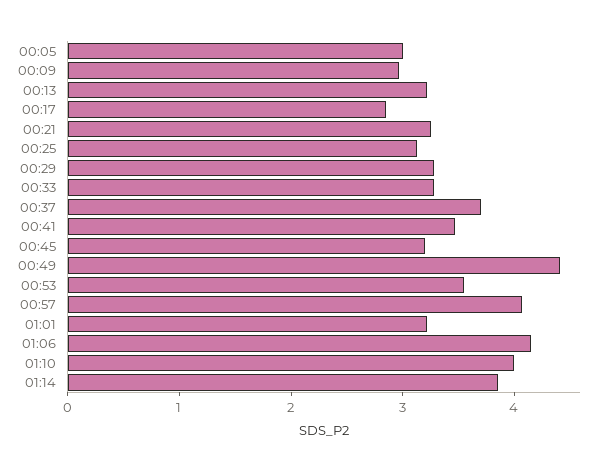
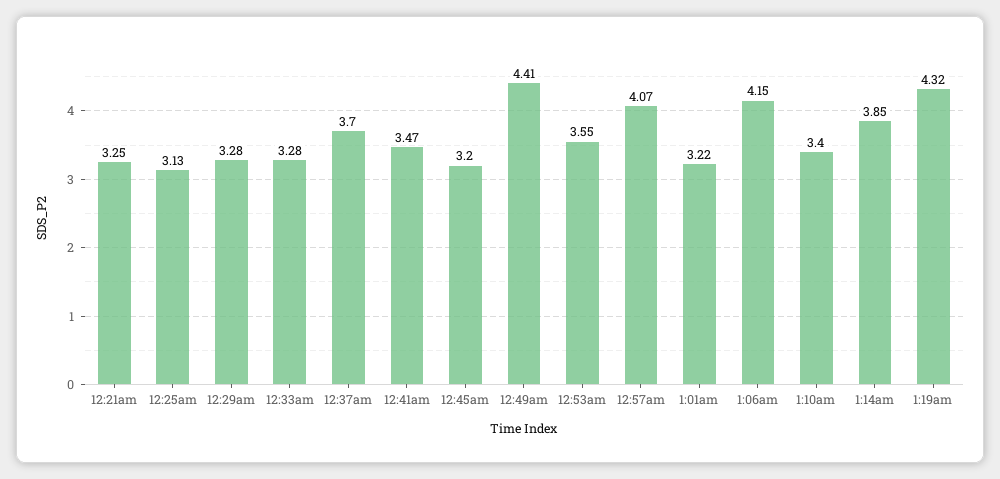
00:05: 3 -> none
00:09: 3 -> none
00:13: 3.2 -> none
00:17: 2.8 -> none
01:10: 4 -> 3.4
1:19am: none -> 4.32

